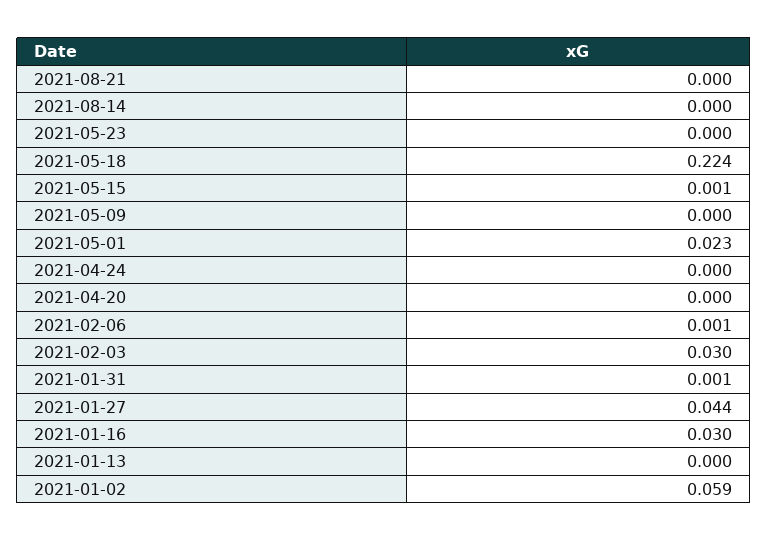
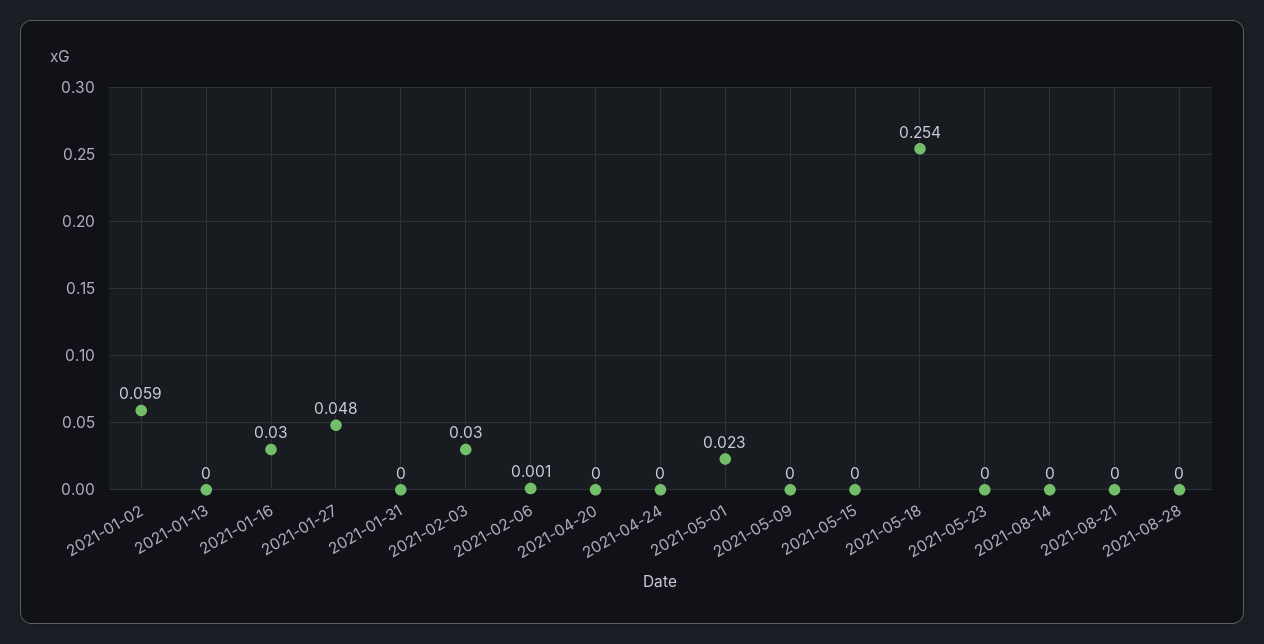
2021-05-18: 0.224 -> 0.254
2021-05-15: 0.001 -> 0
2021-01-31: 0.001 -> 0
2021-01-27: 0.044 -> 0.048
2021-08-28: none -> 0

